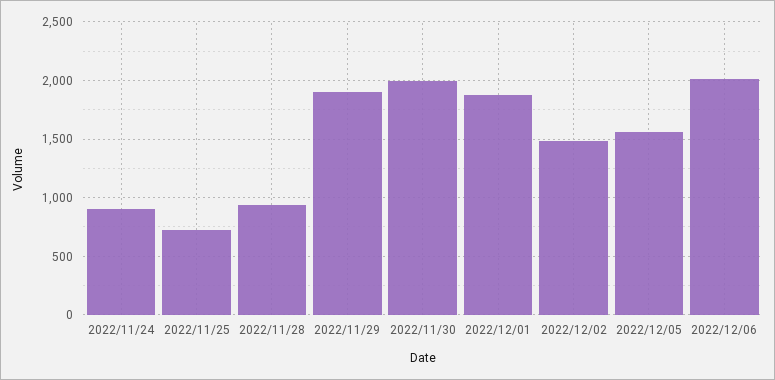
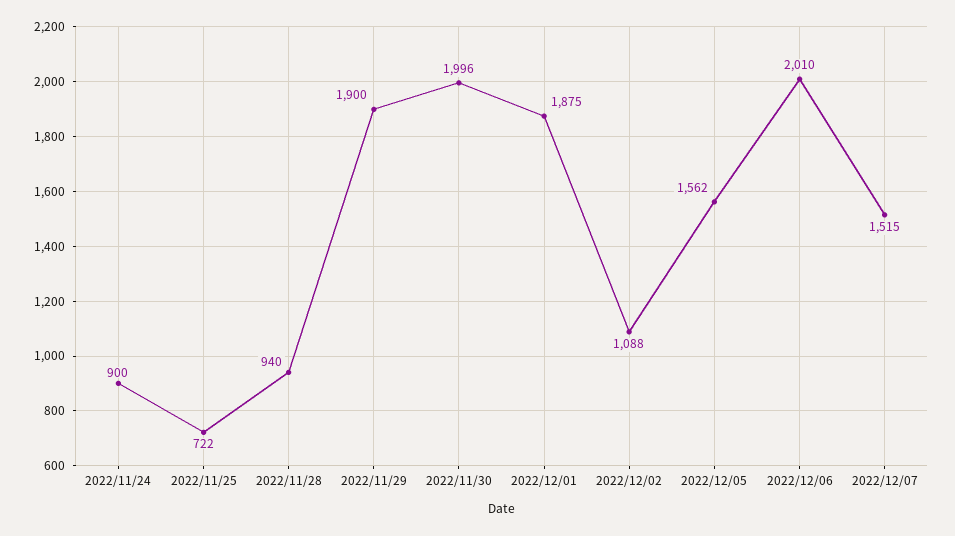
2022/12/02: 1500 -> 1088
2022/12/07: none -> 1515

